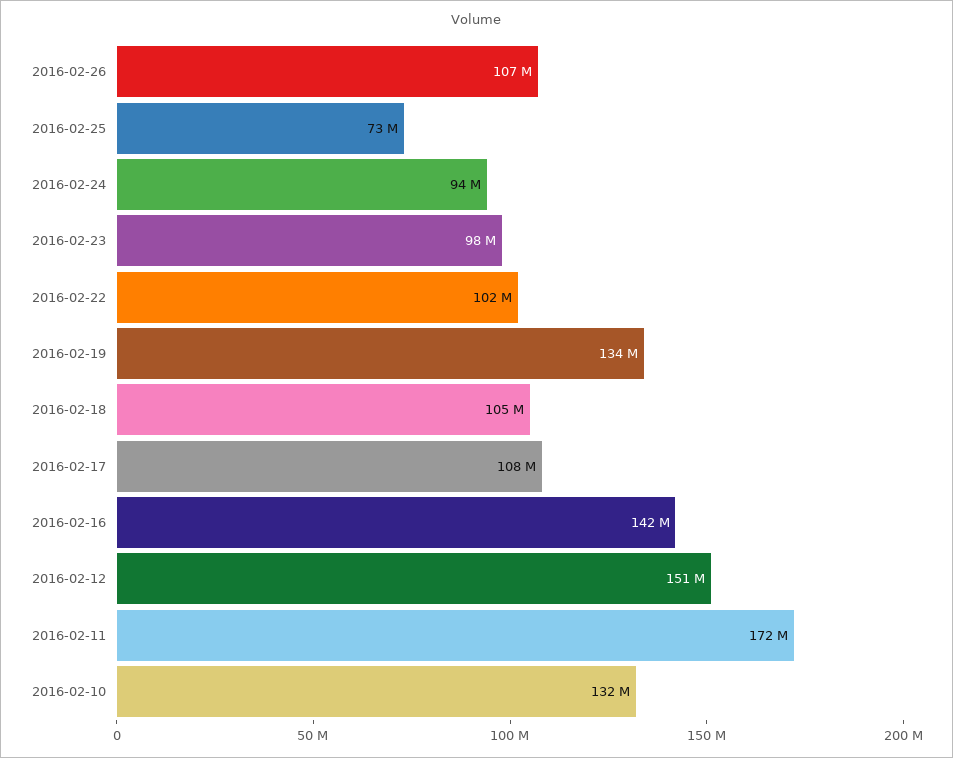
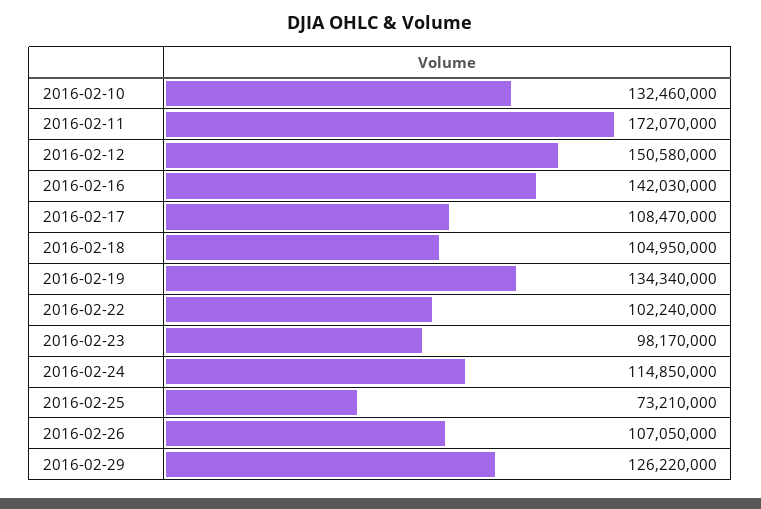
2016-02-24: 94000000 -> 114850000
2016-02-29: none -> 126220000

